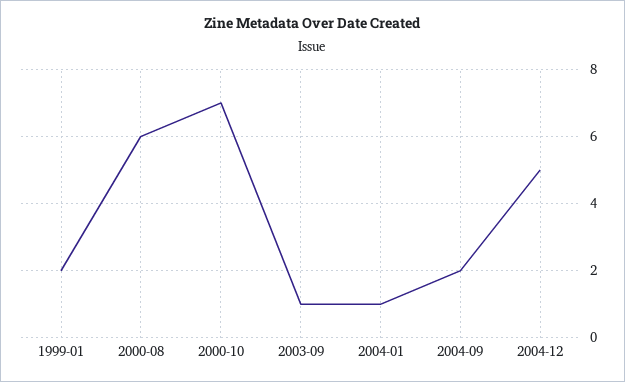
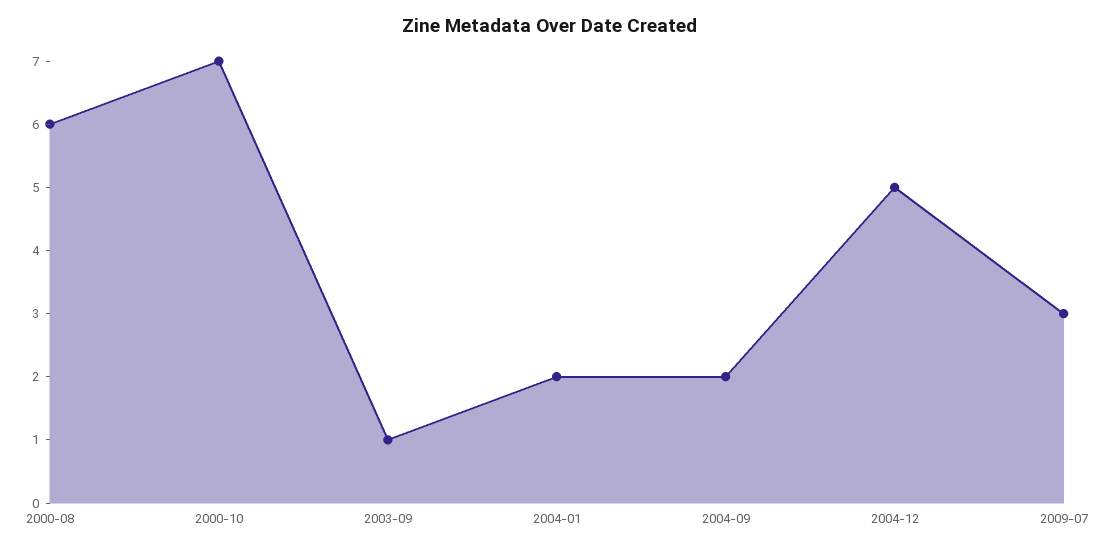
1999-01: 2 -> none
2004-01: 1 -> 2
2009-07: none -> 3

